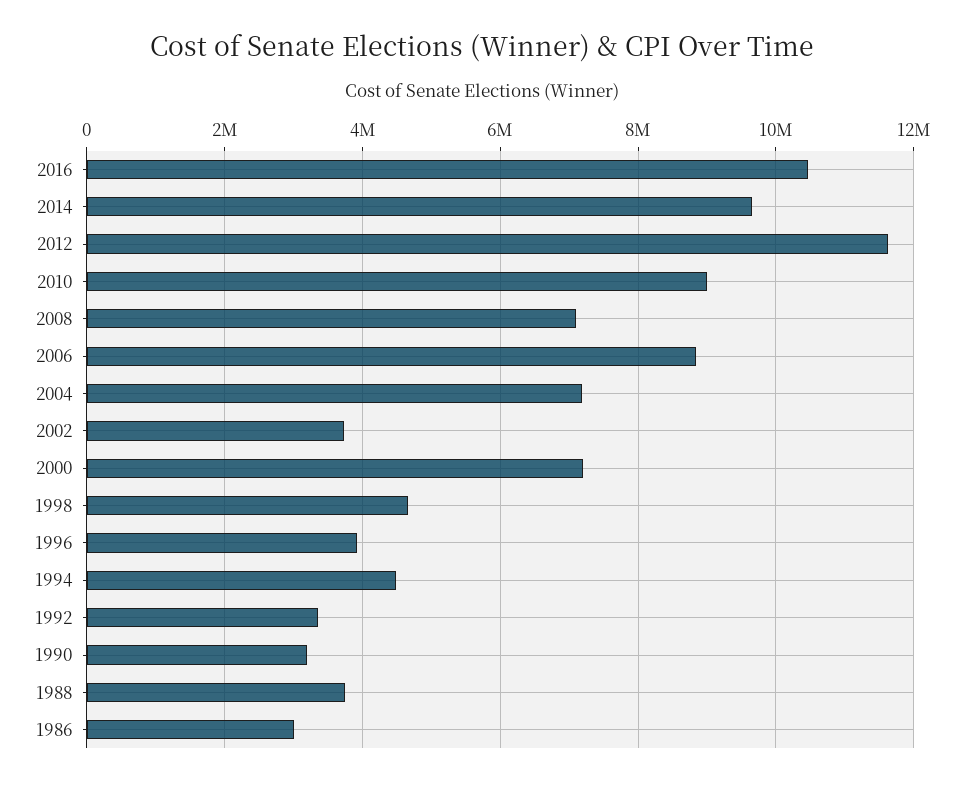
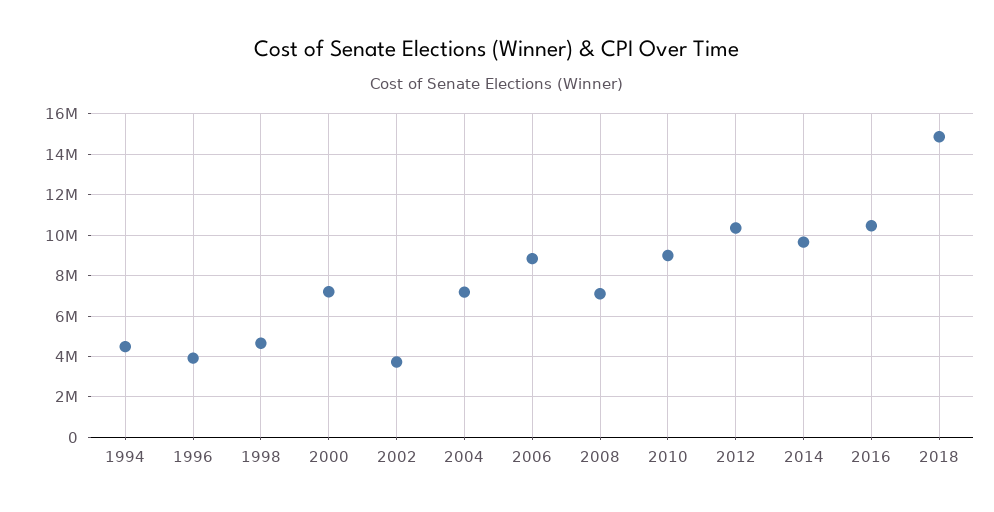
2012: 11600000 -> 10500000
1992: 3400000 -> none
1990: 3200000 -> none
1988: 3800000 -> none
1986: 3000000 -> none
2018: none -> 15000000

